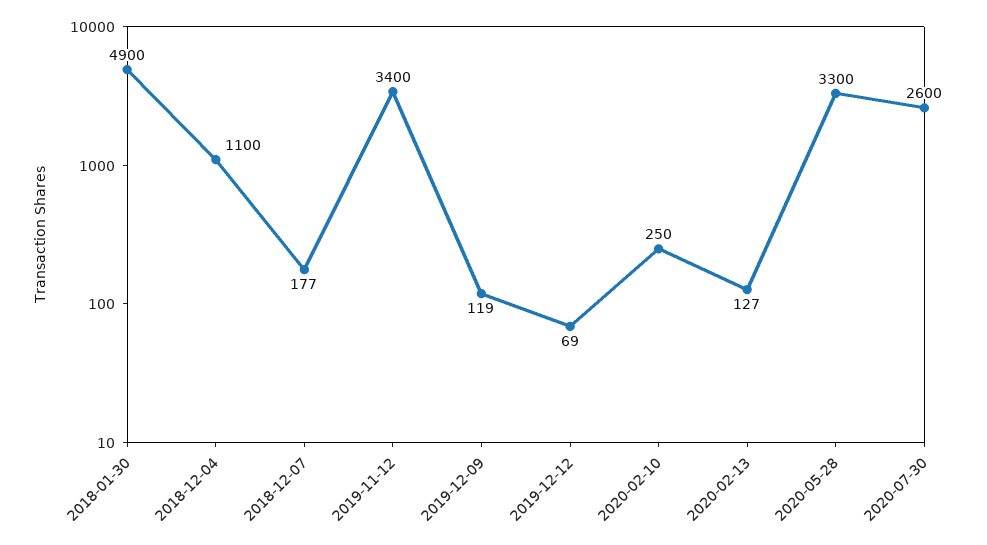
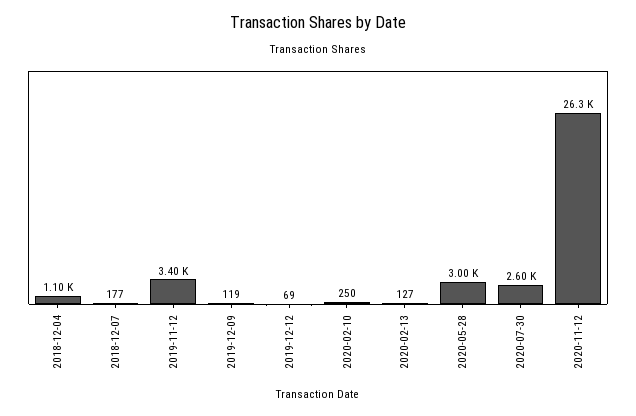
2018-01-30: 4900 -> none
2020-05-28: 3300 -> 3000
2020-11-12: none -> 26300

